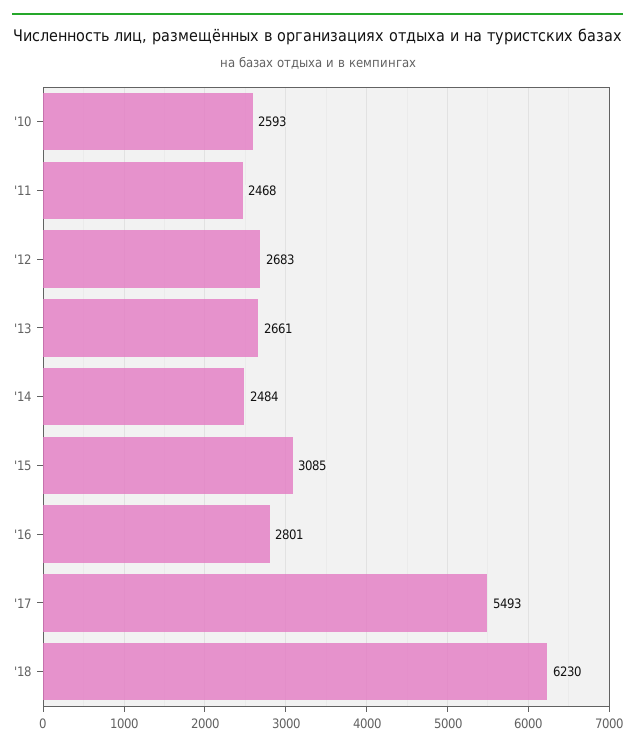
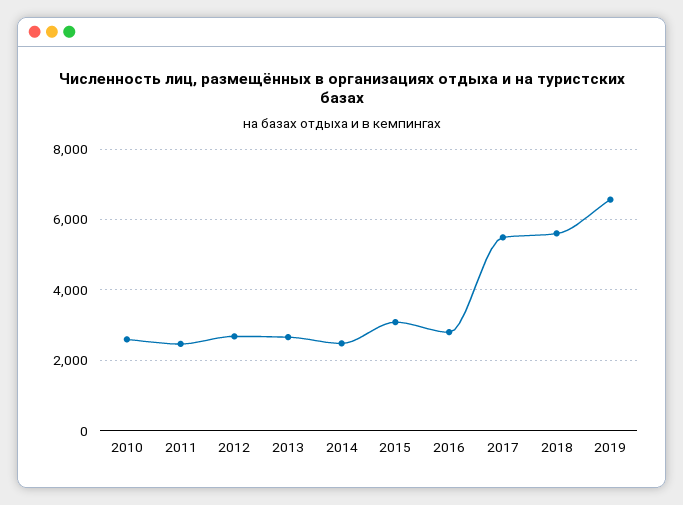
'18: 6230 -> 5600
2019: none -> 6600

